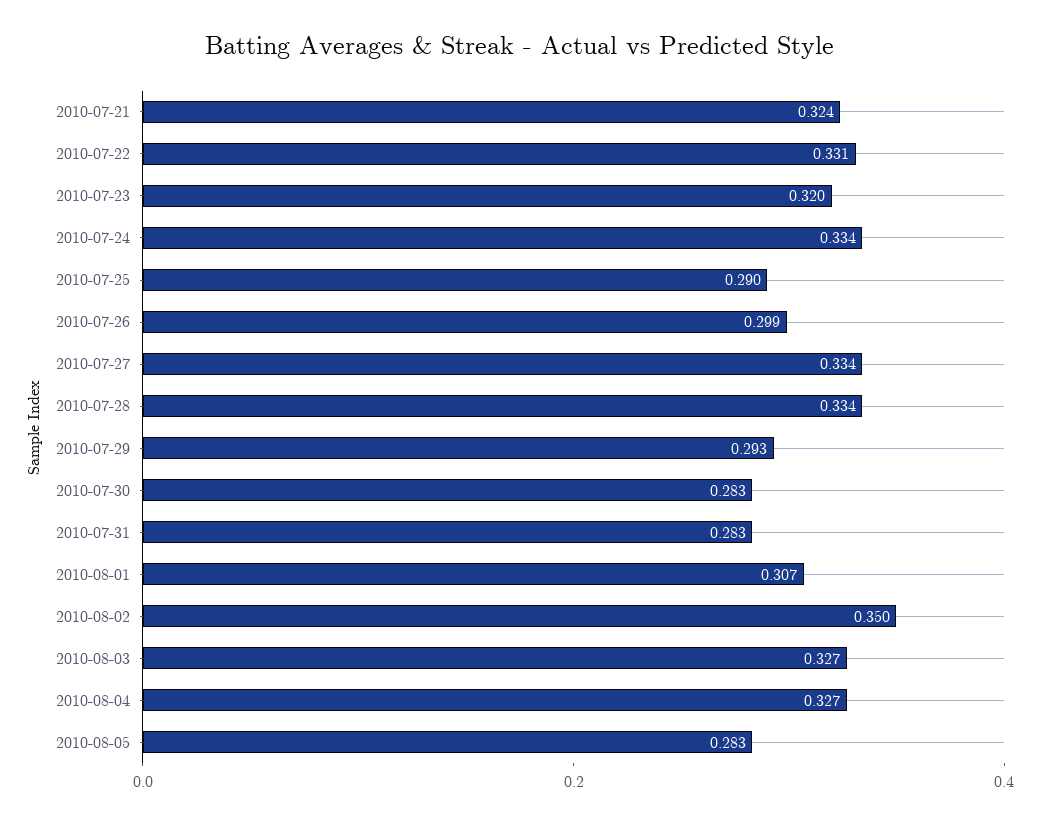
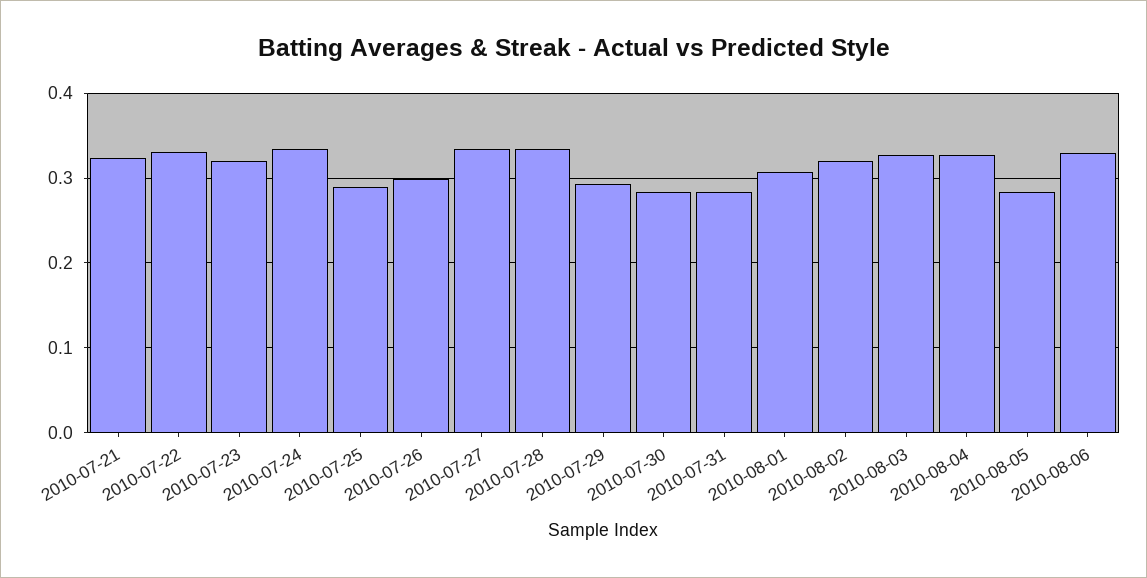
2010-08-02: 0.35 -> 0.32
2010-08-06: none -> 0.33

